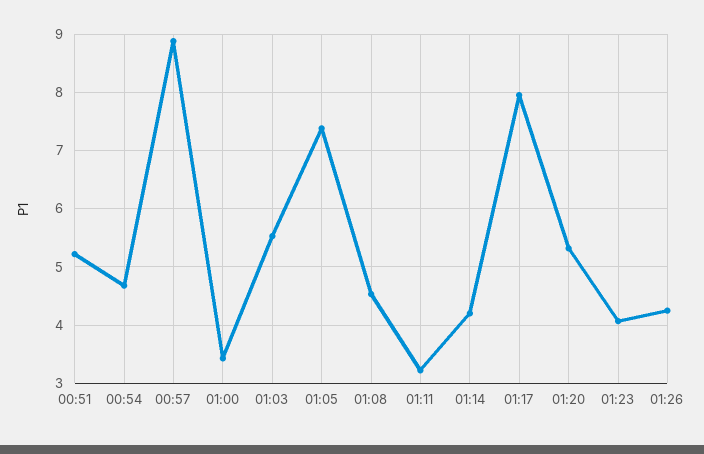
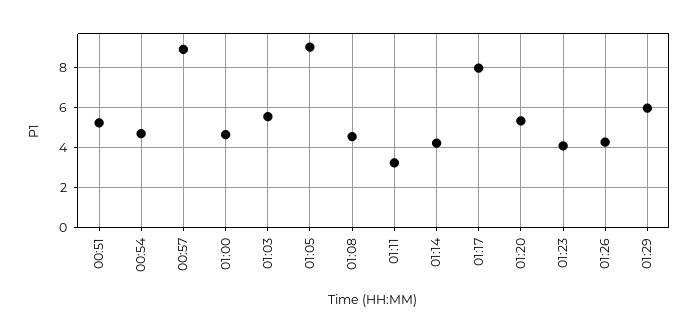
01:00: 3.4 -> 4.5
01:05: 7.4 -> 9
01:29: none -> 6

